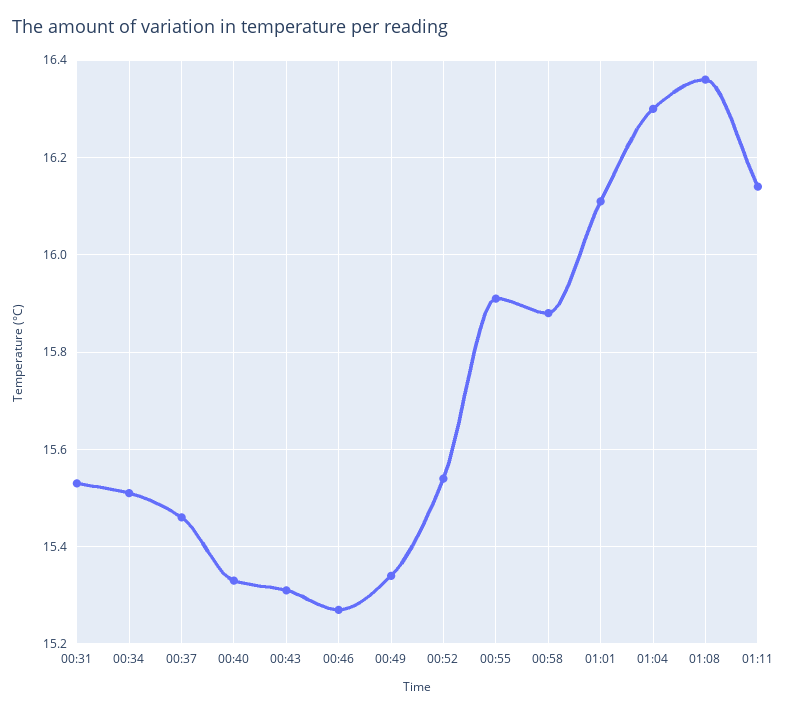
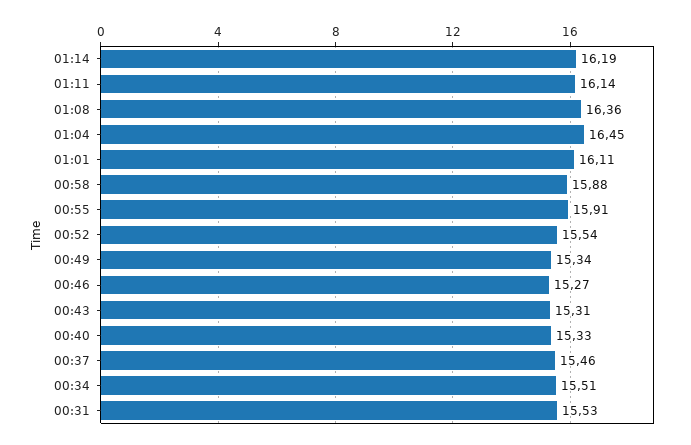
01:04: 16.3 -> 16.45
01:14: none -> 16.19

